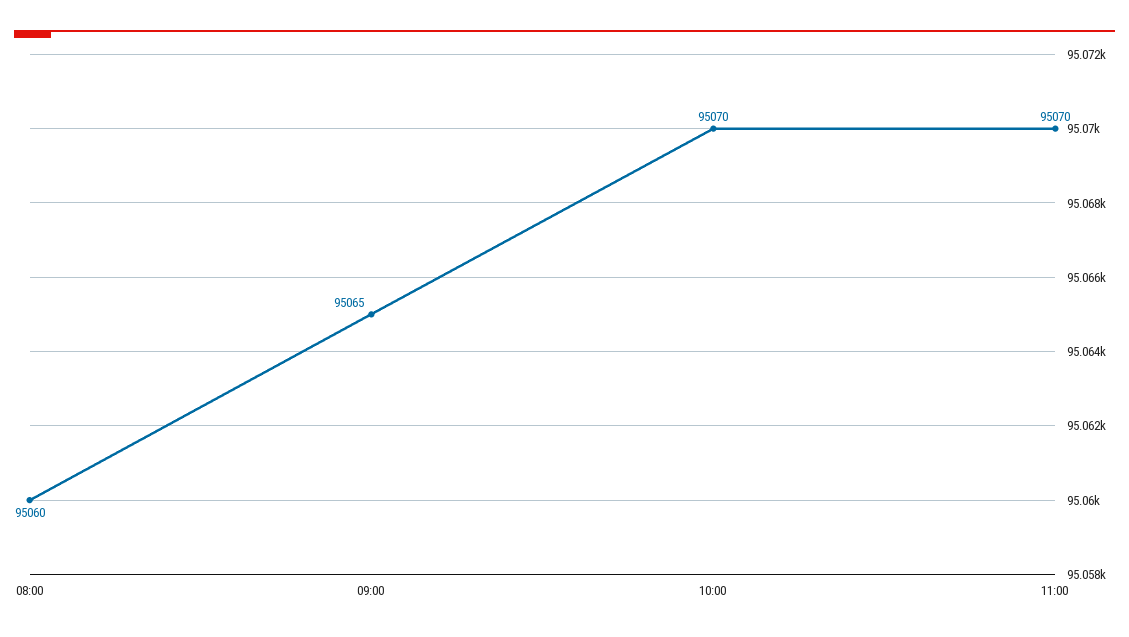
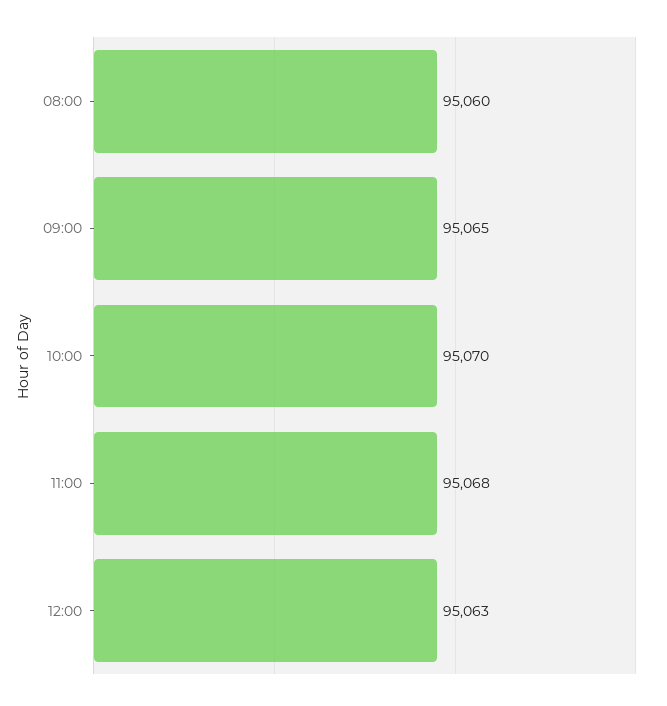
11:00: 95070 -> 95068
12:00: none -> 95063

